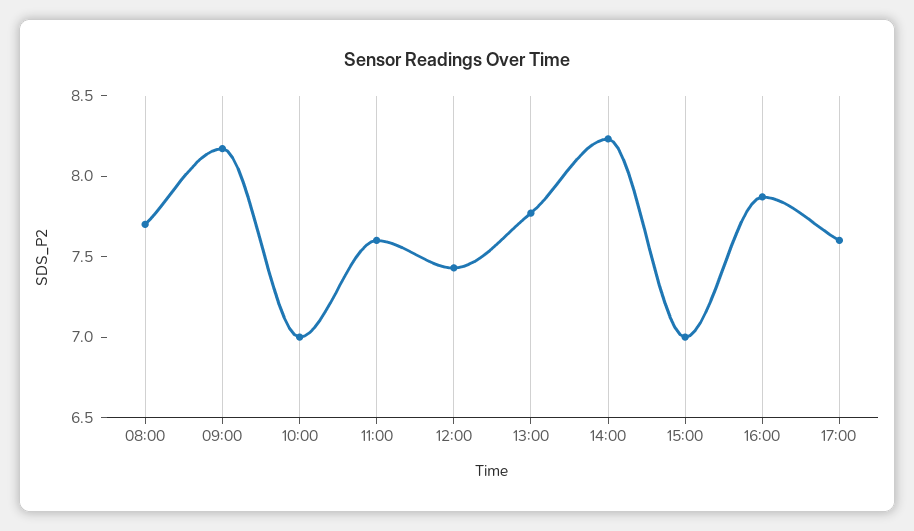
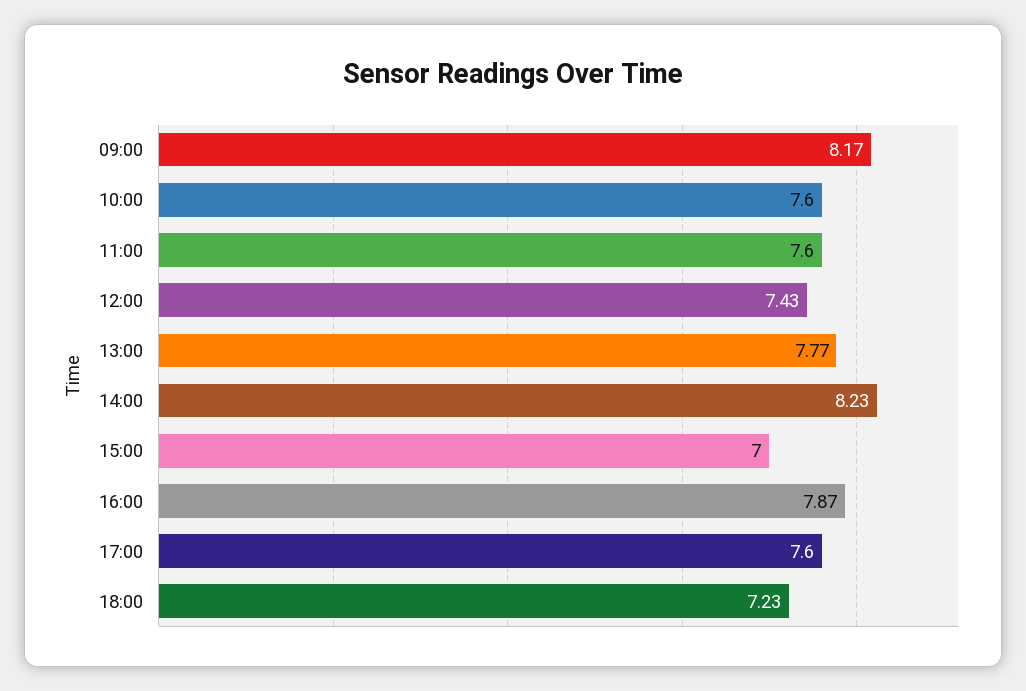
08:00: 7.7 -> none
10:00: 7 -> 7.6
18:00: none -> 7.23

